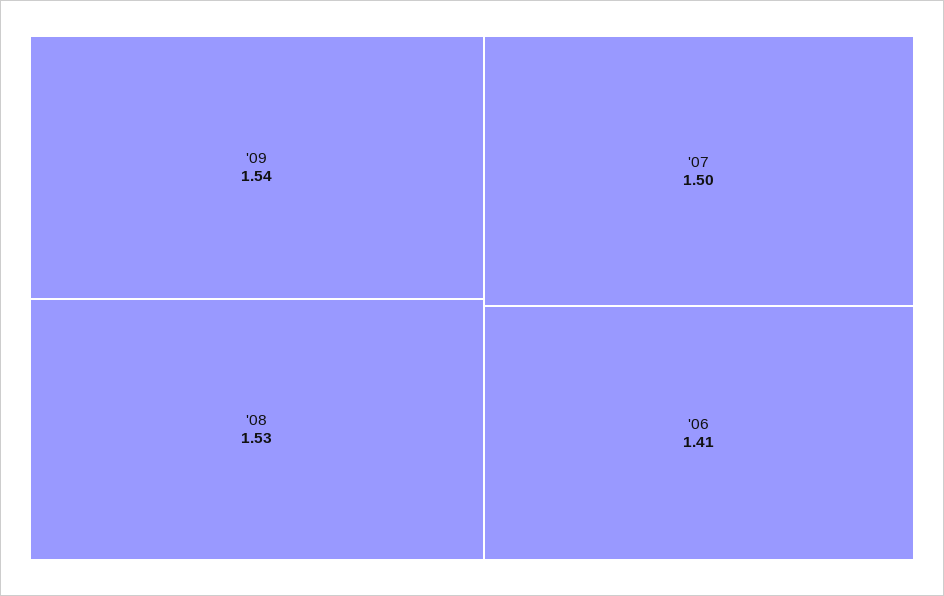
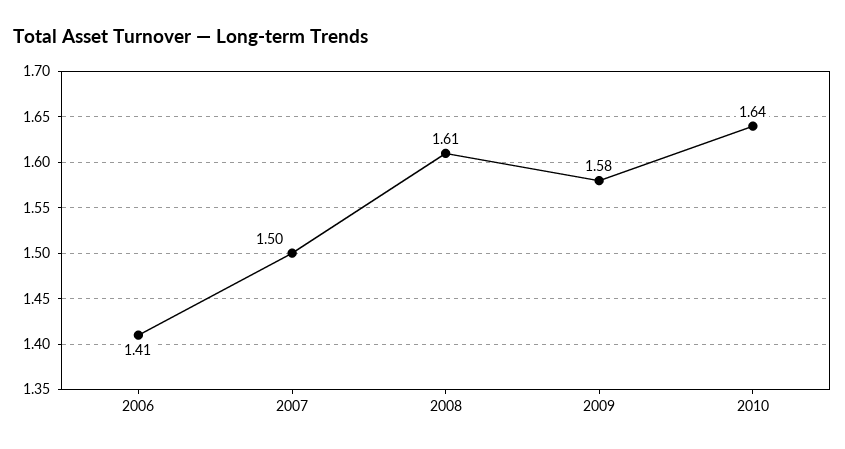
'09: 1.54 -> 1.58
'08: 1.53 -> 1.61
2010: none -> 1.64

